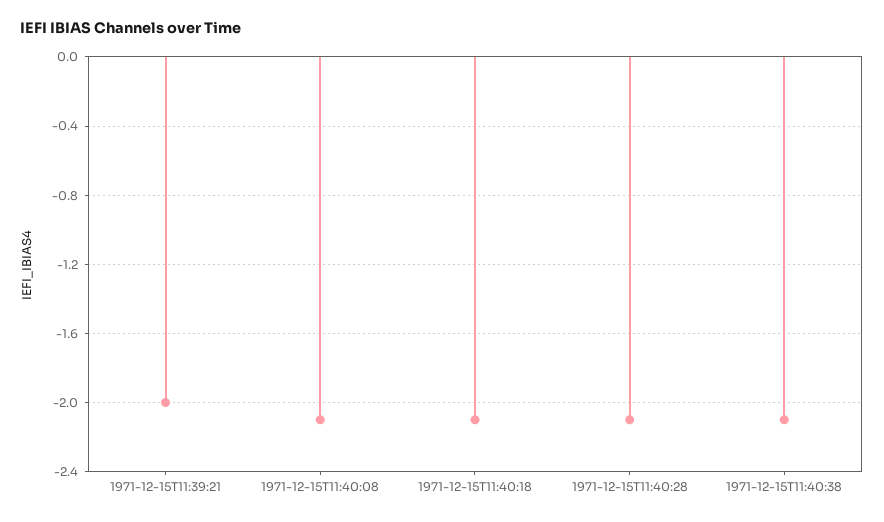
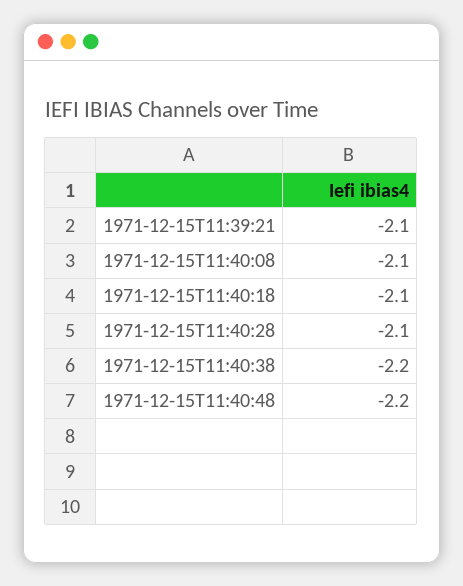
1971-12-15T11:39:21: -2 -> -2.1
1971-12-15T11:40:38: -2.1 -> -2.2
1971-12-15T11:40:48: none -> -2.2

